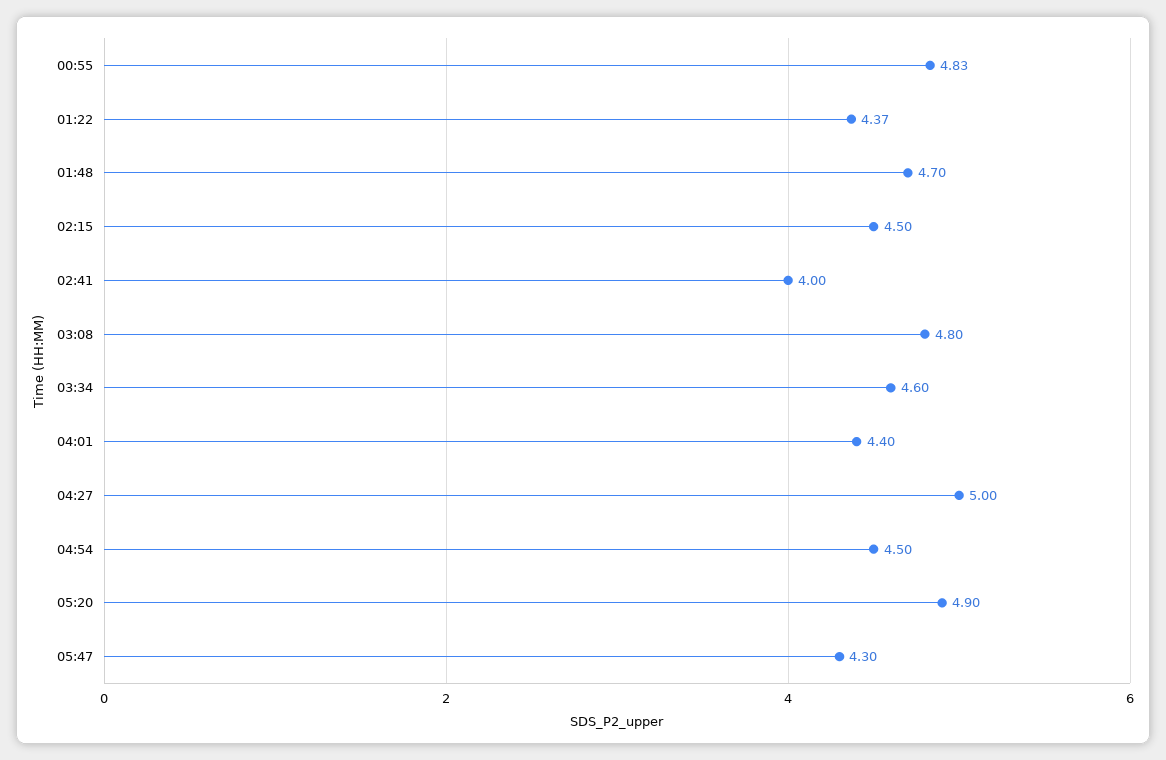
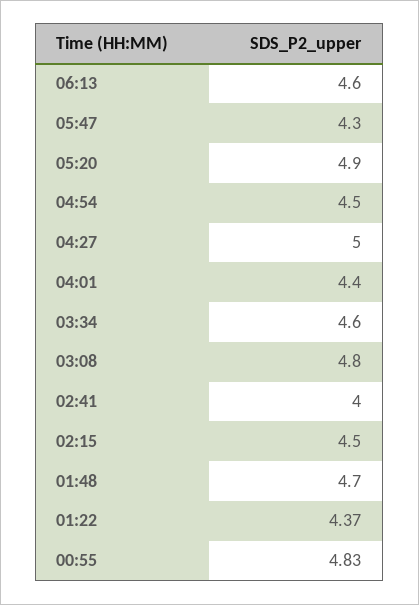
06:13: none -> 4.6

